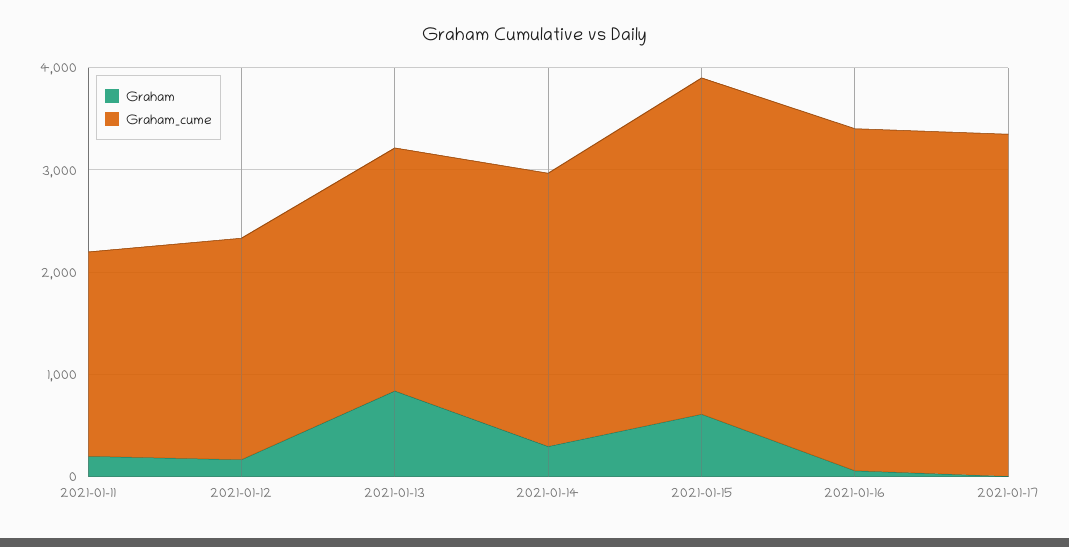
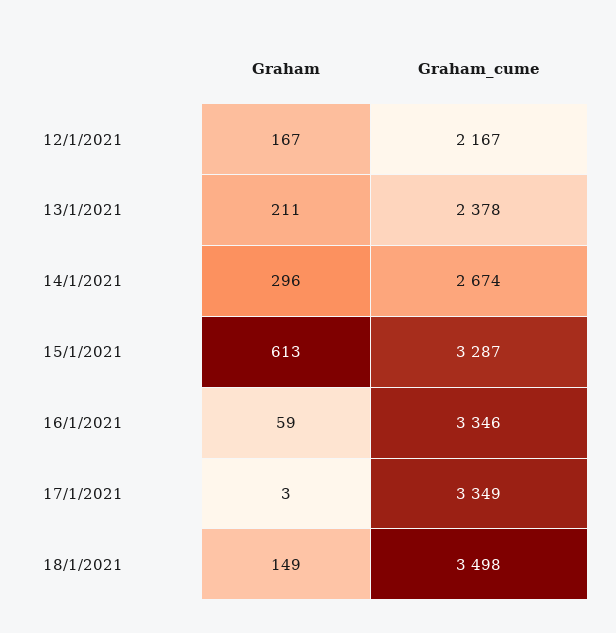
Graham, 2021-01-11: 200 -> none
Graham_cume, 2021-01-11: 2000 -> none
Graham, 2021-01-13: 800 -> 211
Graham, 18/1/2021: none -> 149
Graham_cume, 18/1/2021: none -> 3498

